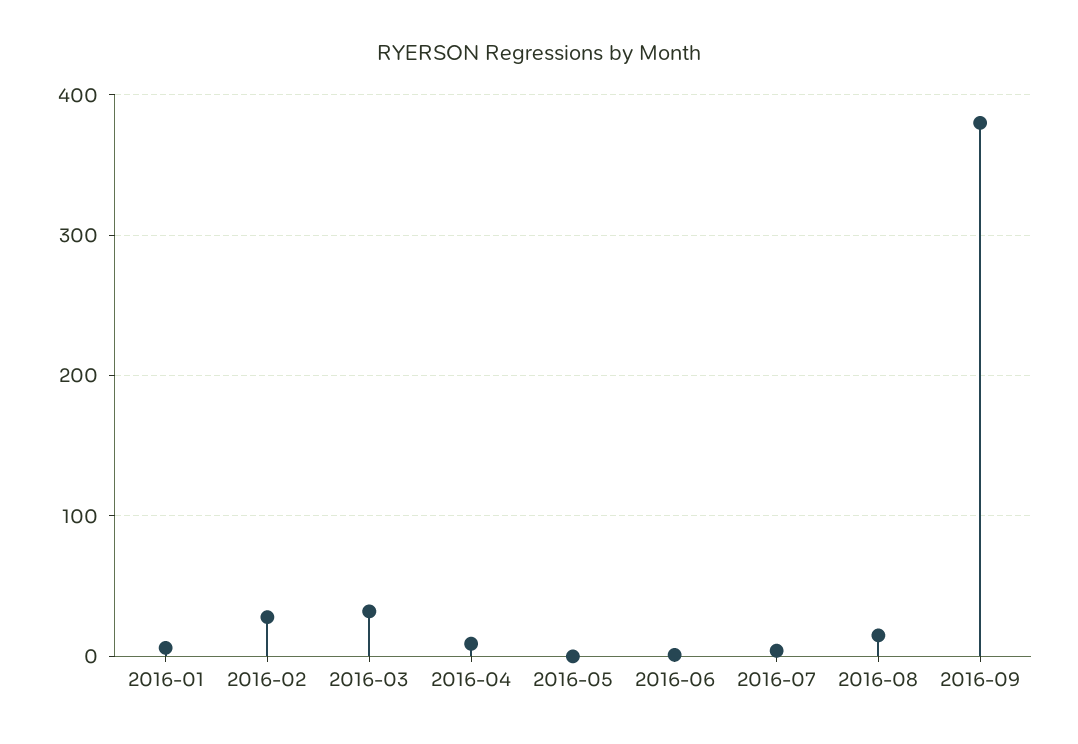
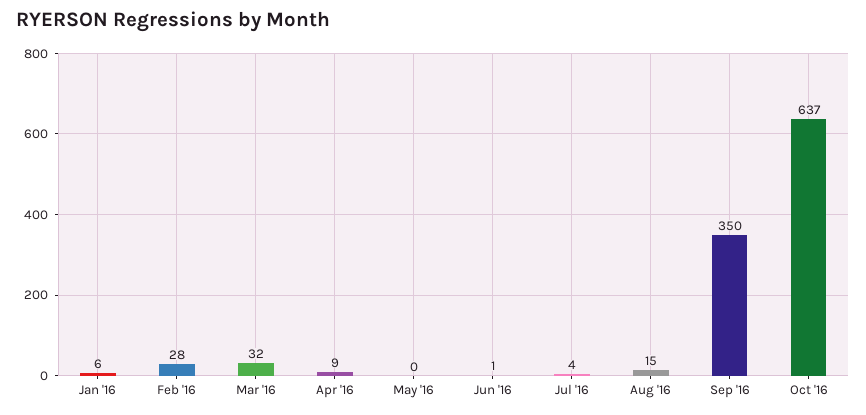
2016-09: 380 -> 350
Oct '16: none -> 637

